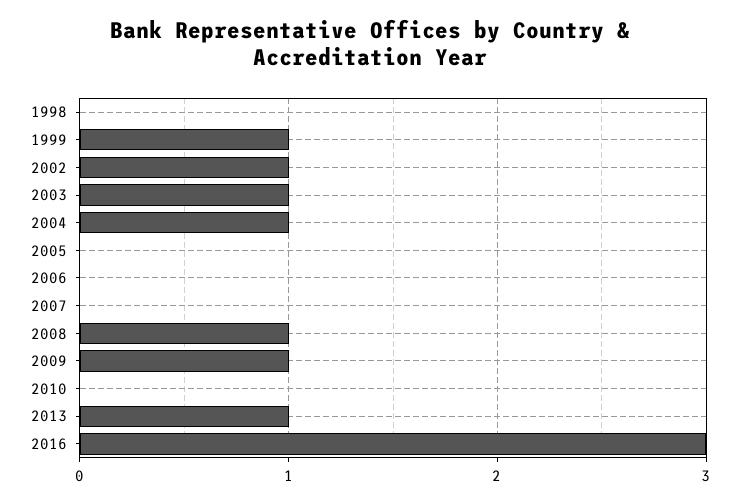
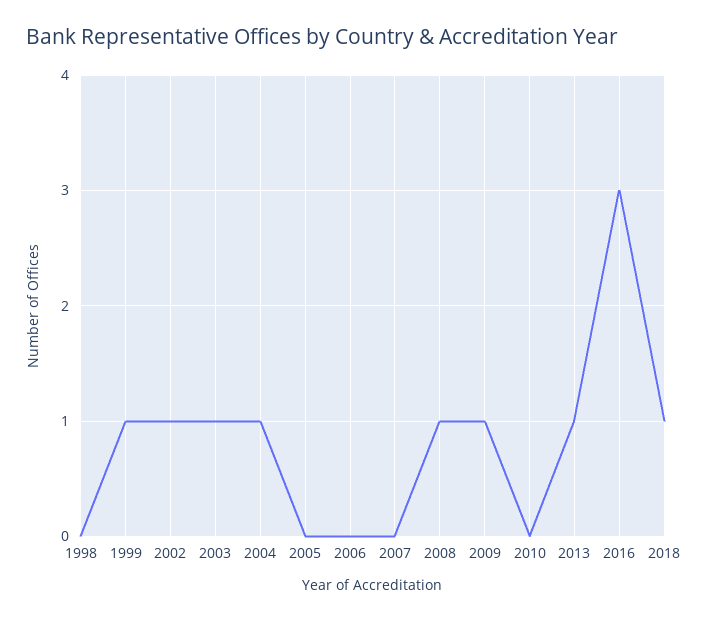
2018: none -> 1

